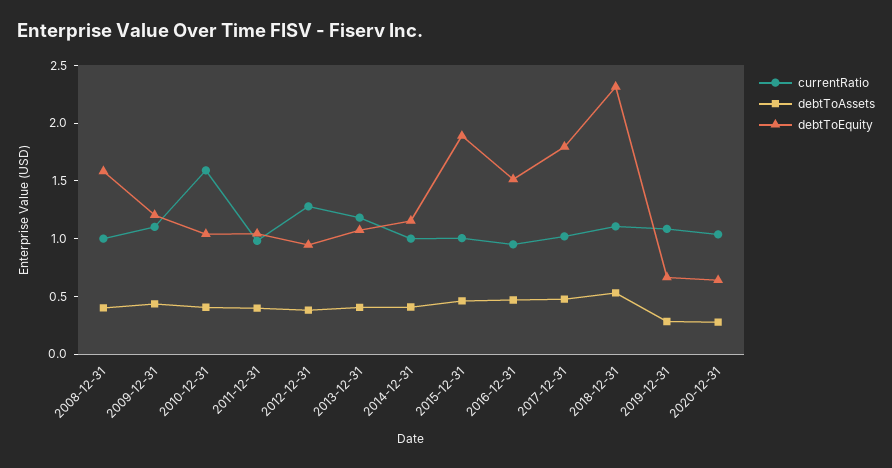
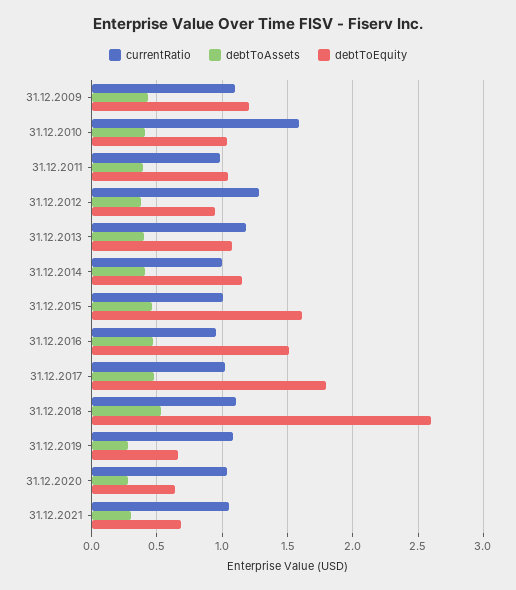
currentRatio, 2008-12-31: 1 -> none
debtToAssets, 2008-12-31: 0.4 -> none
debtToEquity, 2008-12-31: 1.6 -> none
debtToEquity, 2015-12-31: 1.9 -> 1.6
debtToEquity, 2018-12-31: 2.3 -> 2.6
currentRatio, 31.12.2021: none -> 1.05
debtToAssets, 31.12.2021: none -> 0.3
debtToEquity, 31.12.2021: none -> 0.7

